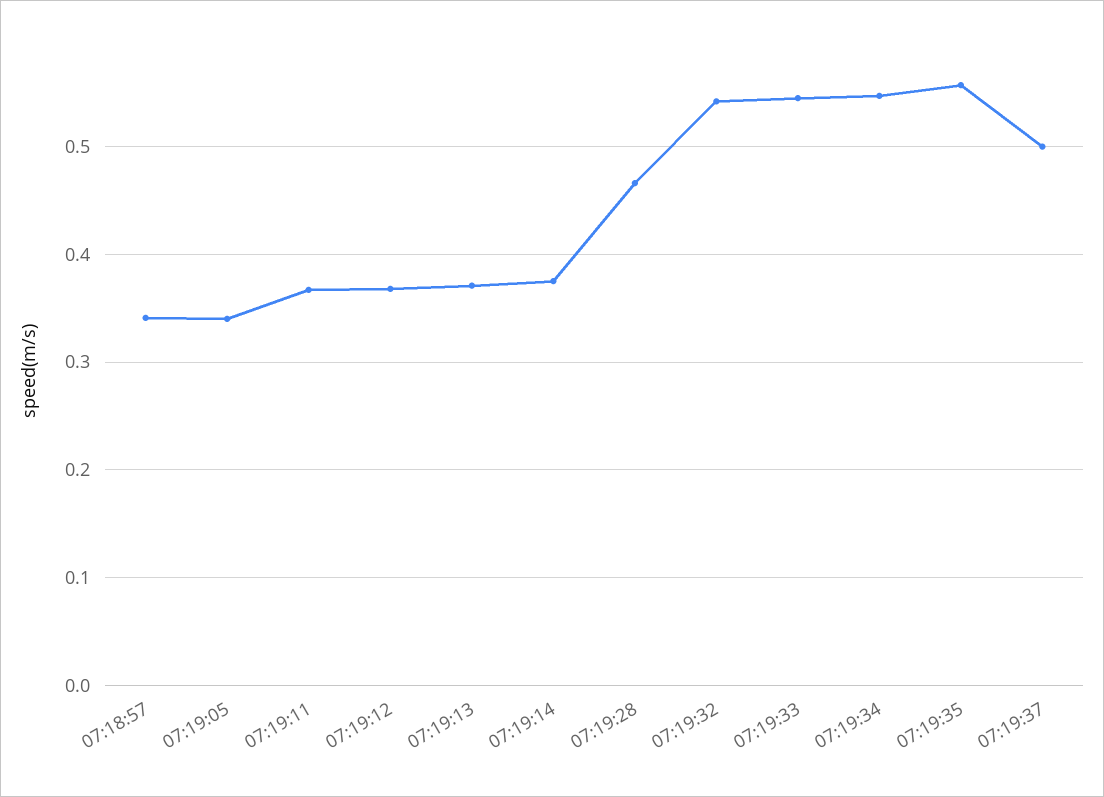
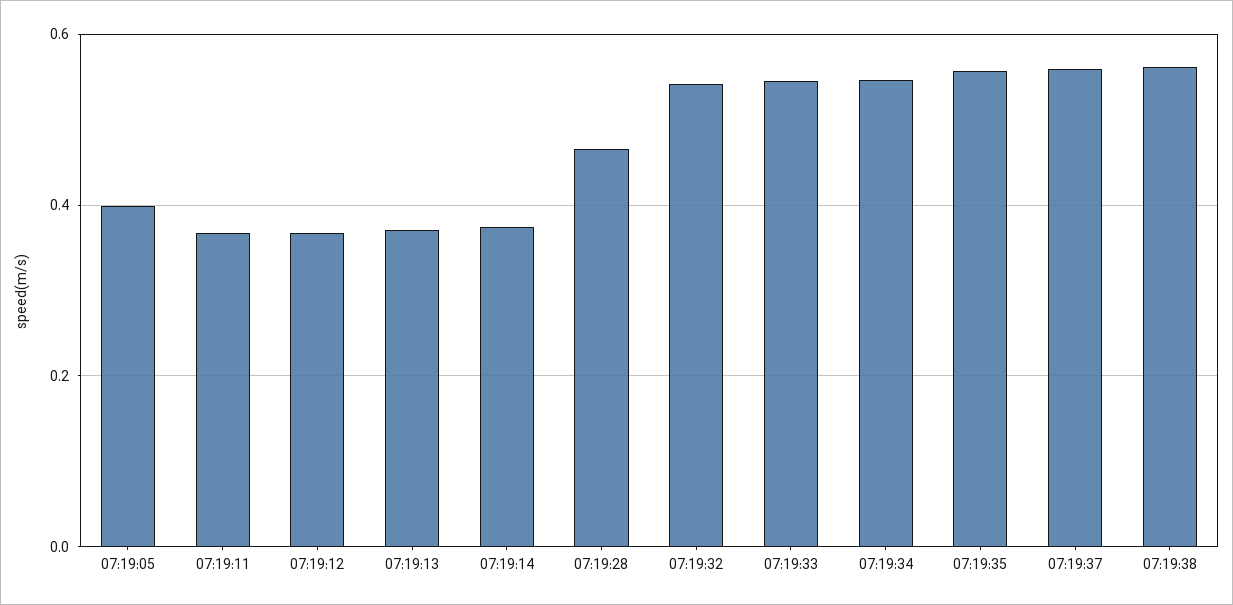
07:18:57: 0.34 -> none
07:19:05: 0.34 -> 0.4
07:19:37: 0.5 -> 0.56
07:19:38: none -> 0.56

